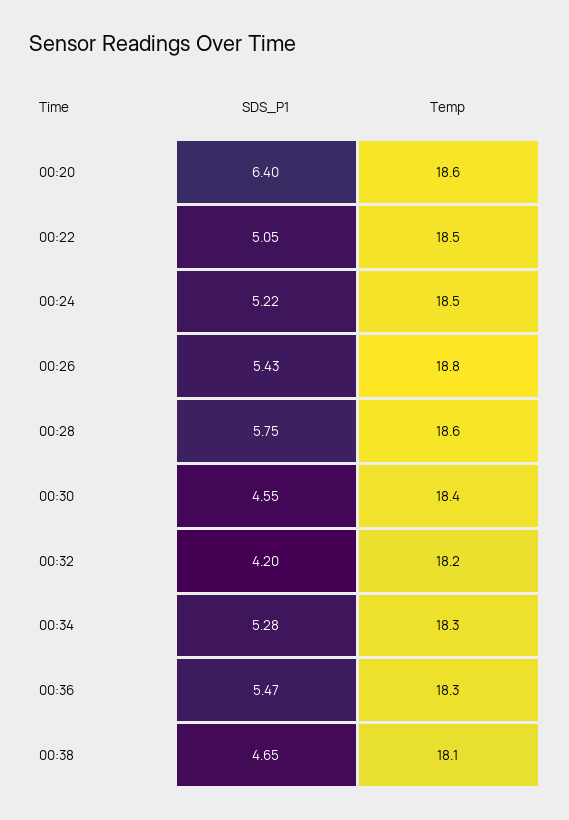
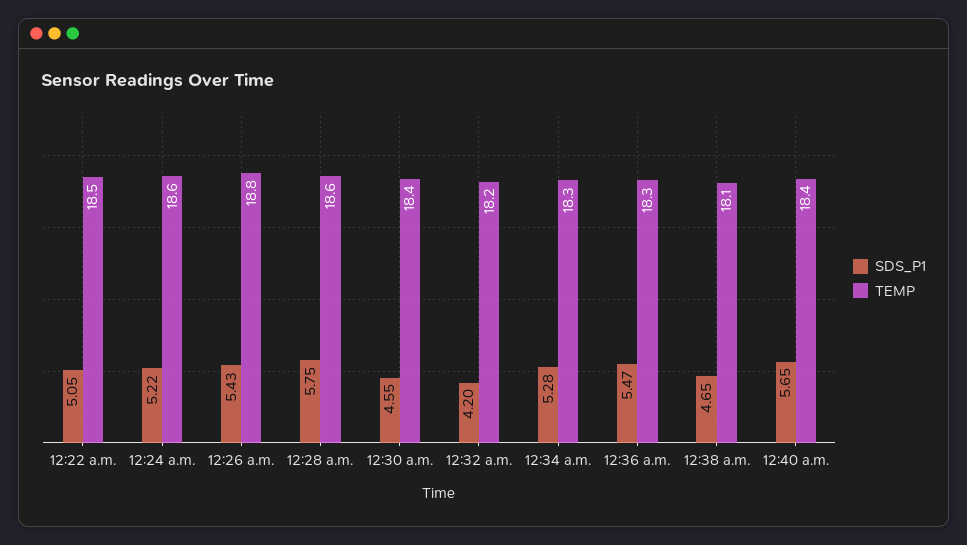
SDS_P1, 00:20: 6.4 -> none
Temp, 00:20: 18.6 -> none
Temp, 00:24: 18.5 -> 18.6
SDS_P1, 12:40 a.m.: none -> 5.65
Temp, 12:40 a.m.: none -> 18.4

